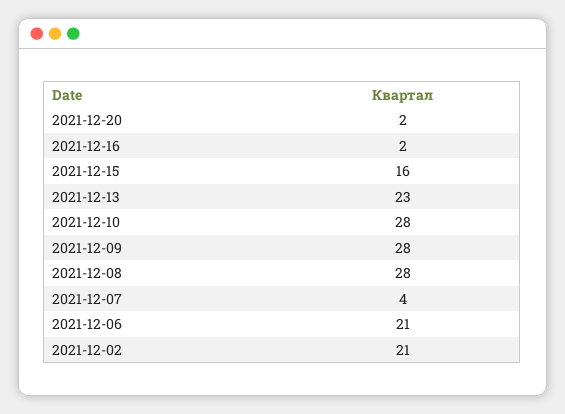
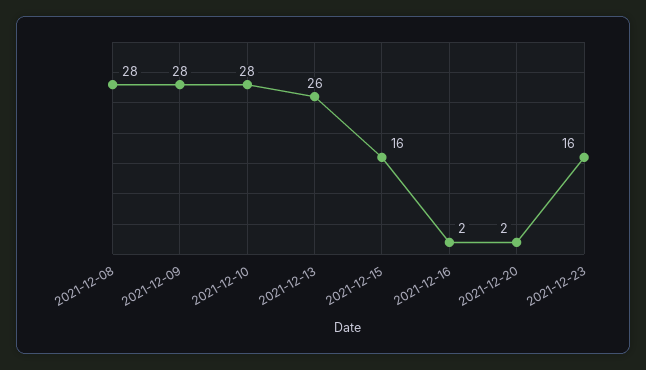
2021-12-13: 23 -> 26
2021-12-07: 4 -> none
2021-12-06: 21 -> none
2021-12-02: 21 -> none
2021-12-23: none -> 16

